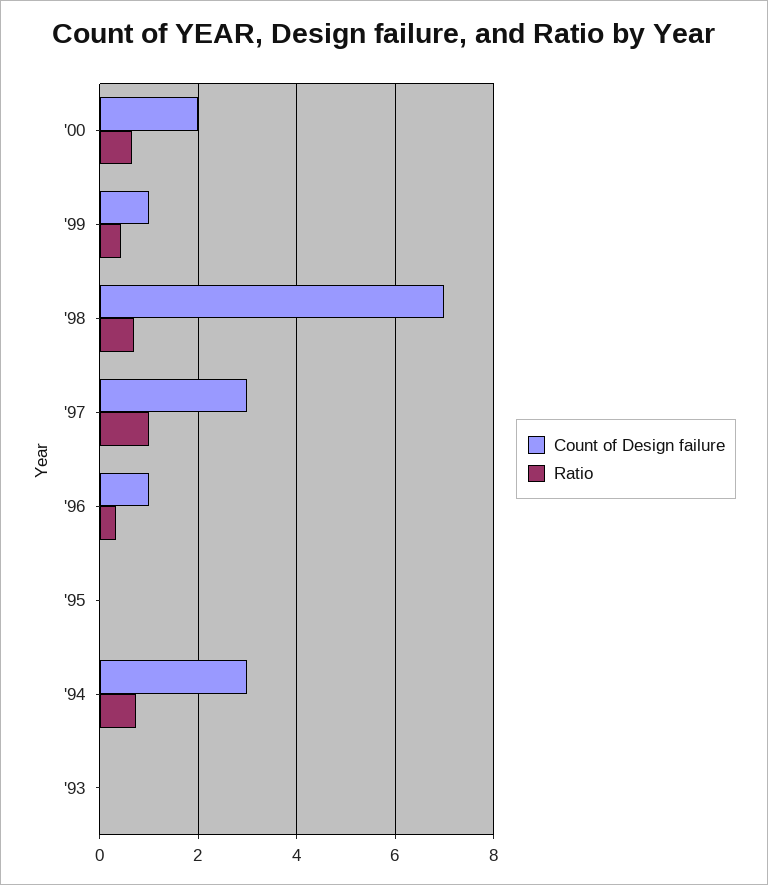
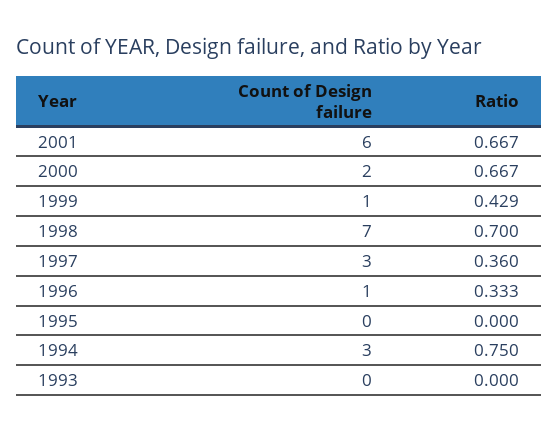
Ratio, '97: 1 -> 0.36
Count of Design failure, 2001: none -> 6
Ratio, 2001: none -> 0.667

